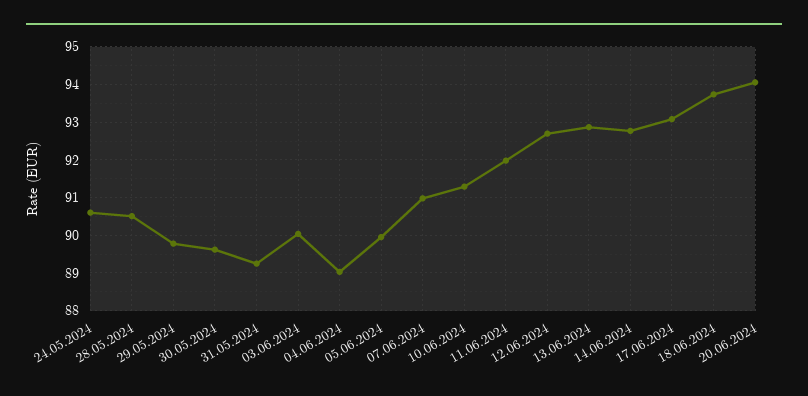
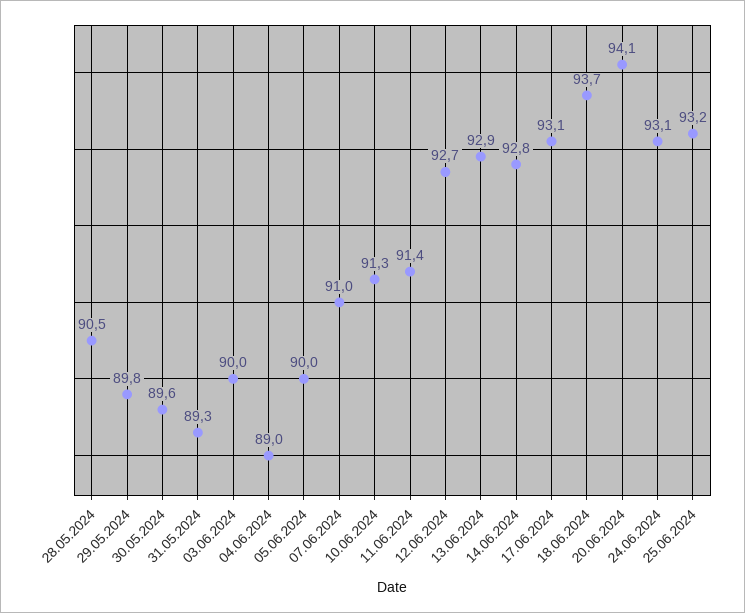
24.05.2024: 90.6 -> none
11.06.2024: 92 -> 91.4
24.06.2024: none -> 93.1
25.06.2024: none -> 93.2

